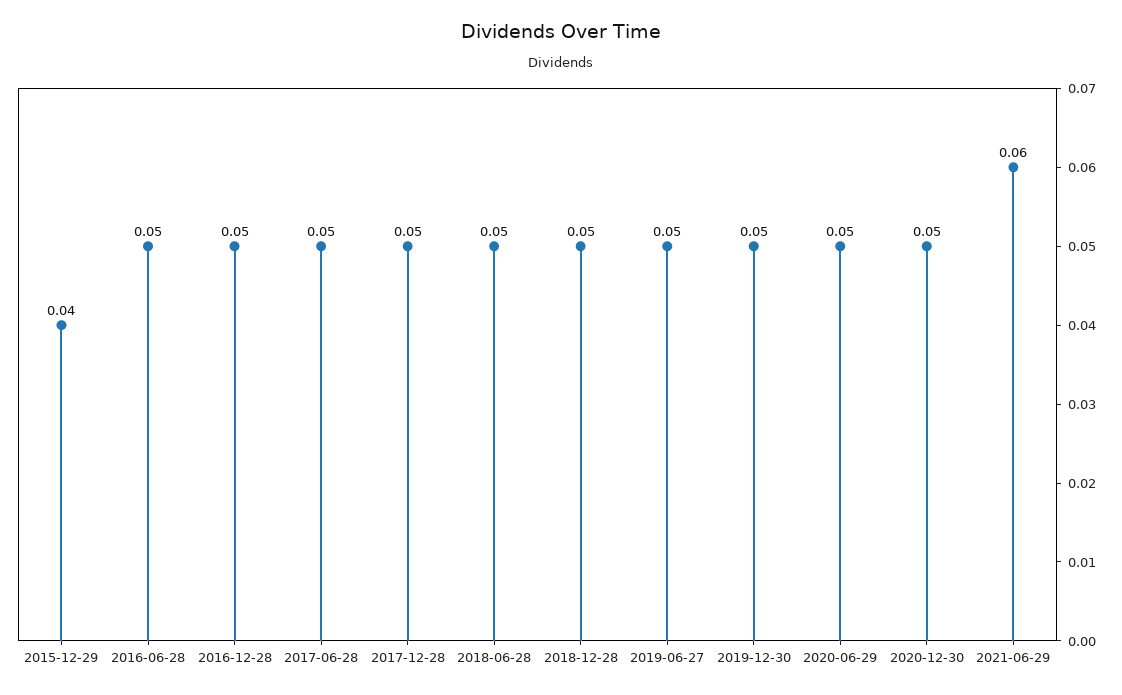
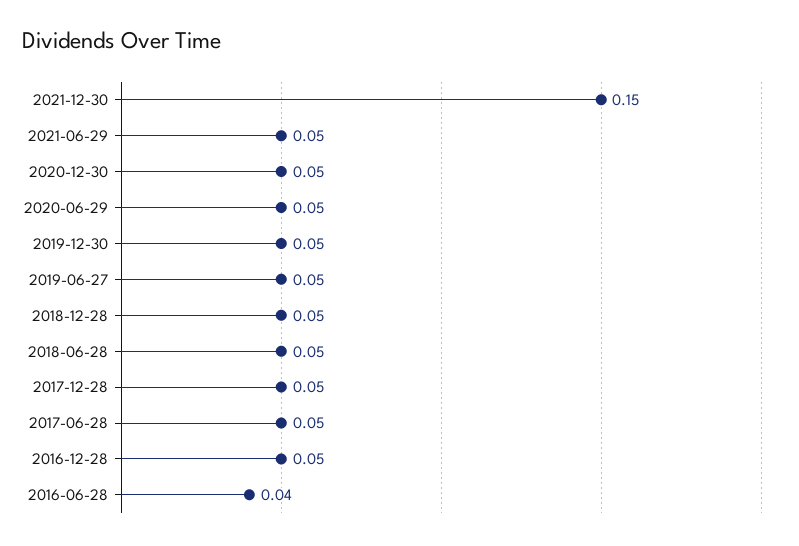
2015-12-29: 0.04 -> none
2016-06-28: 0.05 -> 0.04
2021-06-29: 0.06 -> 0.05
2021-12-30: none -> 0.15

